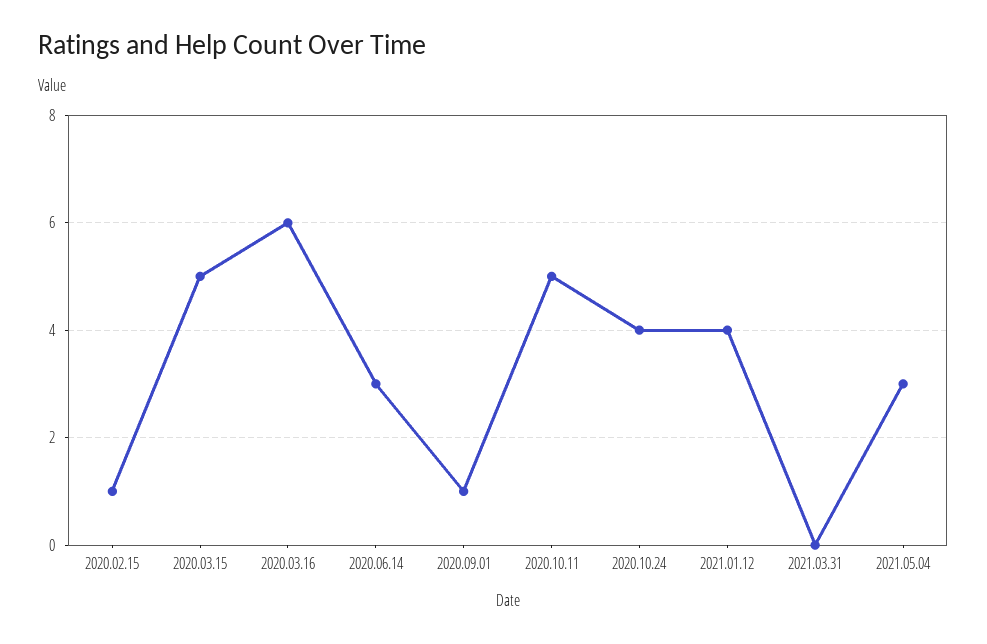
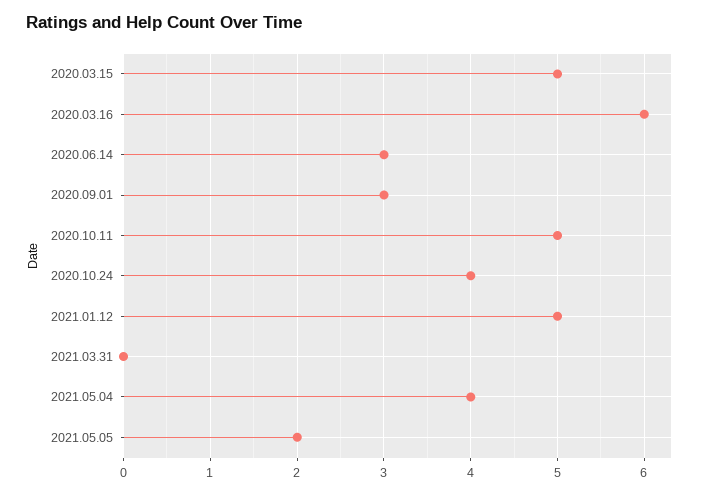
2020.02.15: 1 -> none
2020.09.01: 1 -> 3
2021.01.12: 4 -> 5
2021.05.04: 3 -> 4
2021.05.05: none -> 2

